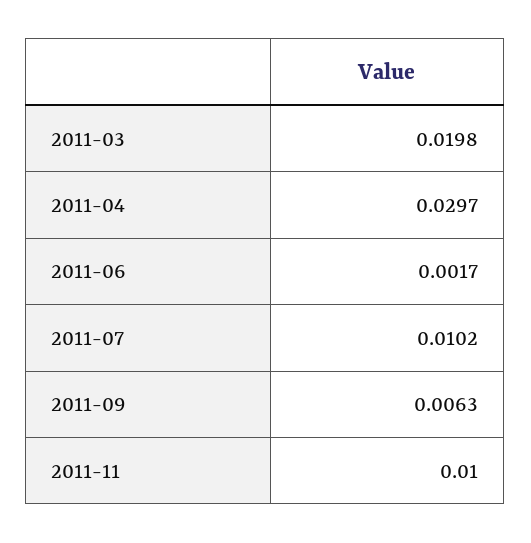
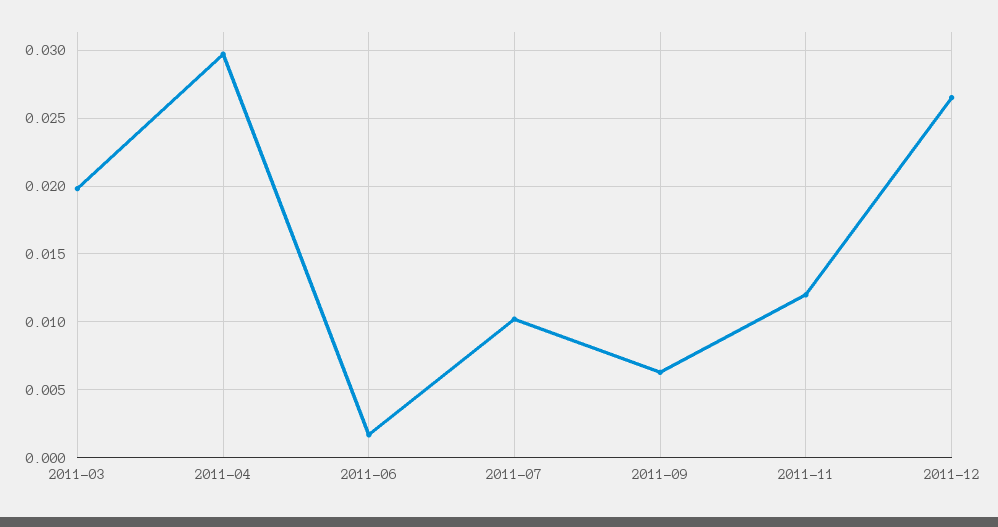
2011-11: 0.01 -> 0.012
2011-12: none -> 0.0265

